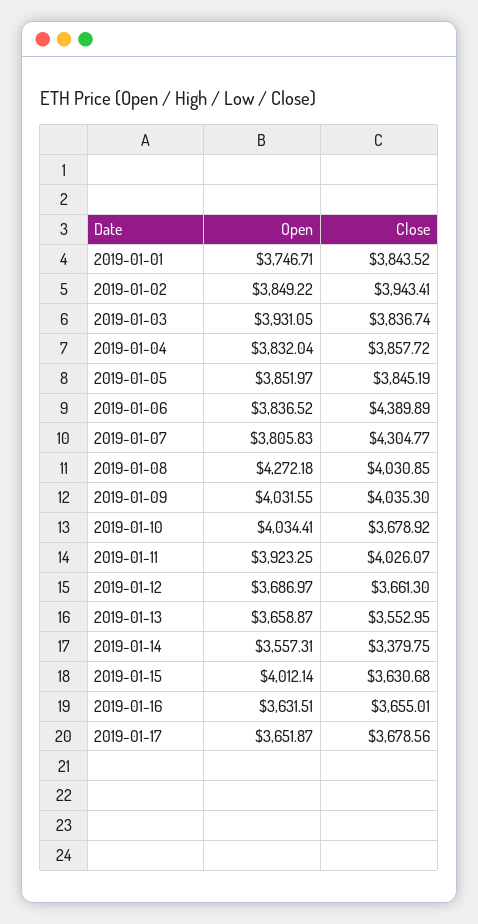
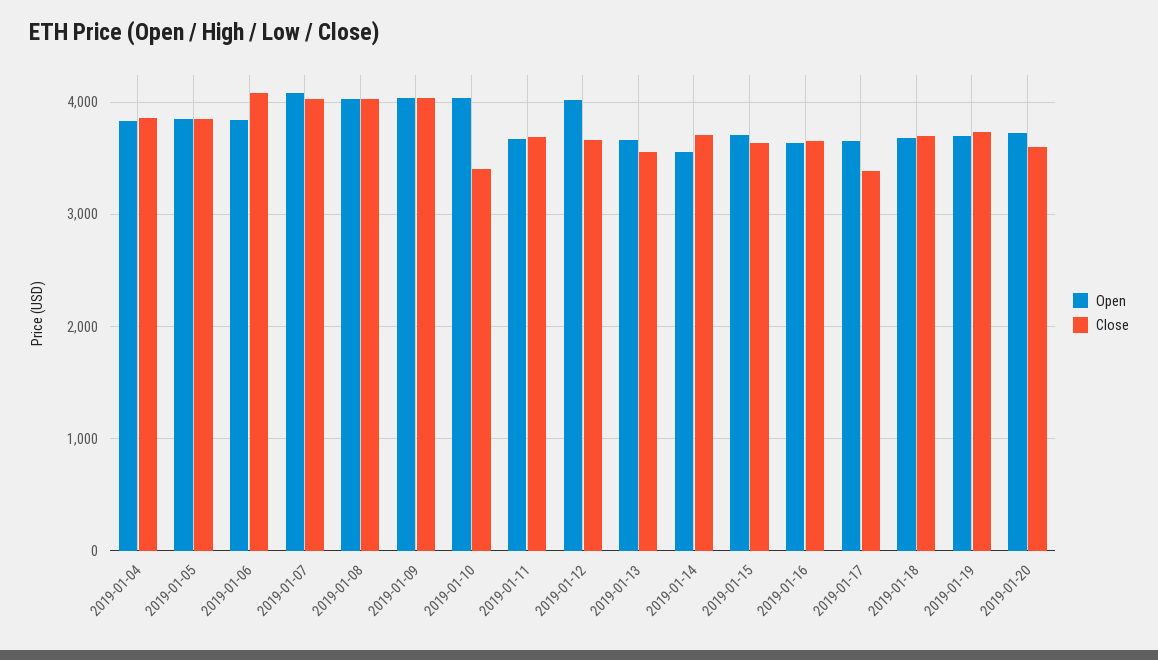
Open, 2019-01-01: 3746.71 -> none
Close, 2019-01-01: 3843.52 -> none
Open, 2019-01-02: 3849.22 -> none
Close, 2019-01-02: 3943.41 -> none
Open, 2019-01-03: 3931.05 -> none
Close, 2019-01-03: 3836.74 -> none
Close, 2019-01-06: 4389.89 -> 4100
Open, 2019-01-07: 3805.83 -> 4100
Close, 2019-01-07: 4304.77 -> 4000
Open, 2019-01-08: 4272.18 -> 4000
Close, 2019-01-10: 3678.92 -> 3400
Open, 2019-01-11: 3923.25 -> 3700
Close, 2019-01-11: 4026.07 -> 3700
Open, 2019-01-12: 3686.97 -> 4000
Close, 2019-01-14: 3379.75 -> 3700
Open, 2019-01-15: 4012.14 -> 3700
Close, 2019-01-17: 3678.56 -> 3400
Open, 2019-01-18: none -> 3700
Close, 2019-01-18: none -> 3700
Open, 2019-01-19: none -> 3700
Close, 2019-01-19: none -> 3700
Open, 2019-01-20: none -> 3700
Close, 2019-01-20: none -> 3600

